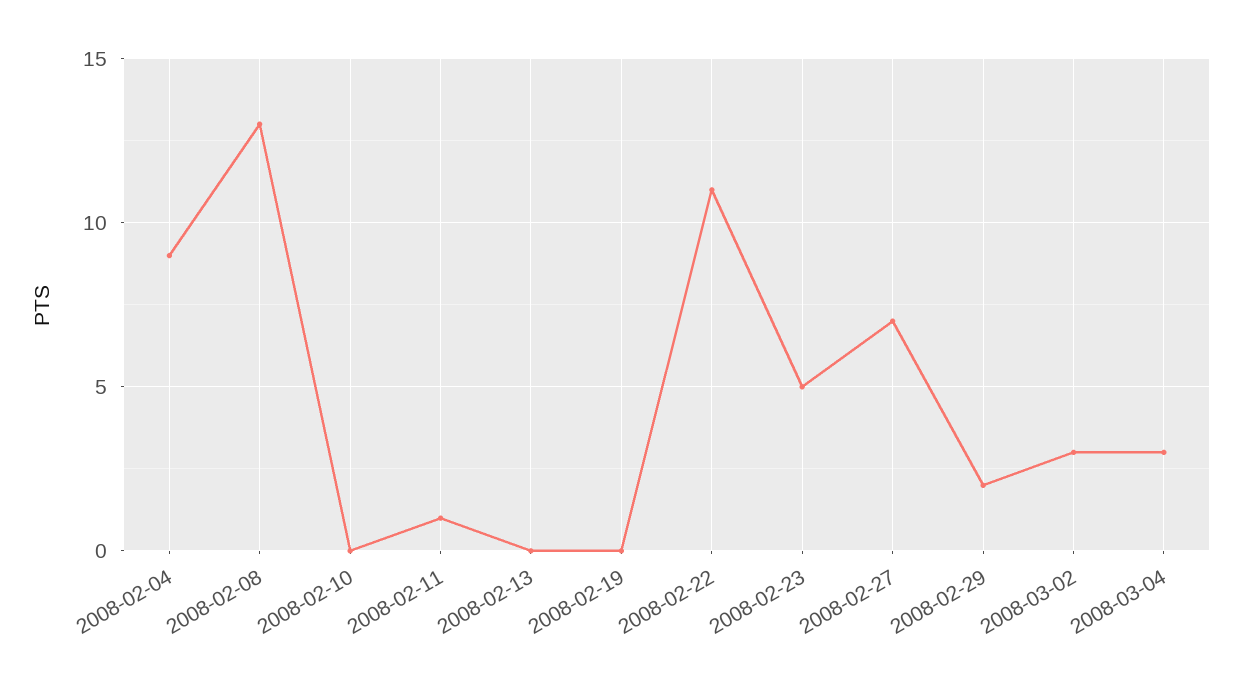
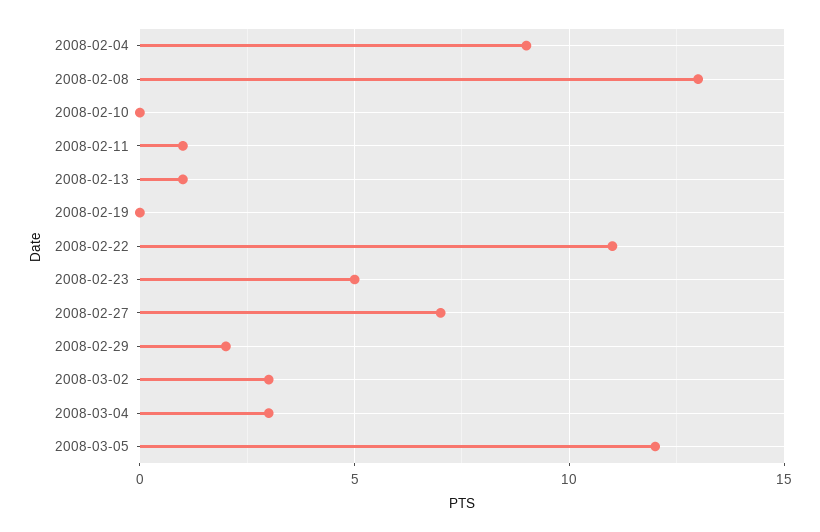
2008-02-13: 0 -> 1
2008-03-05: none -> 12

